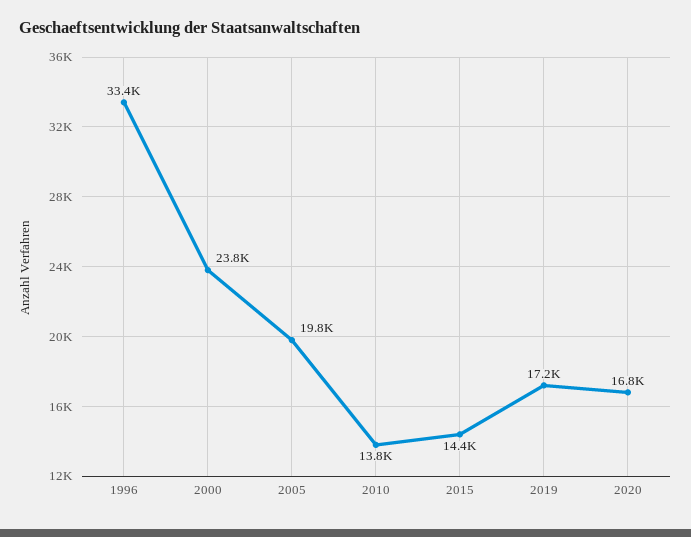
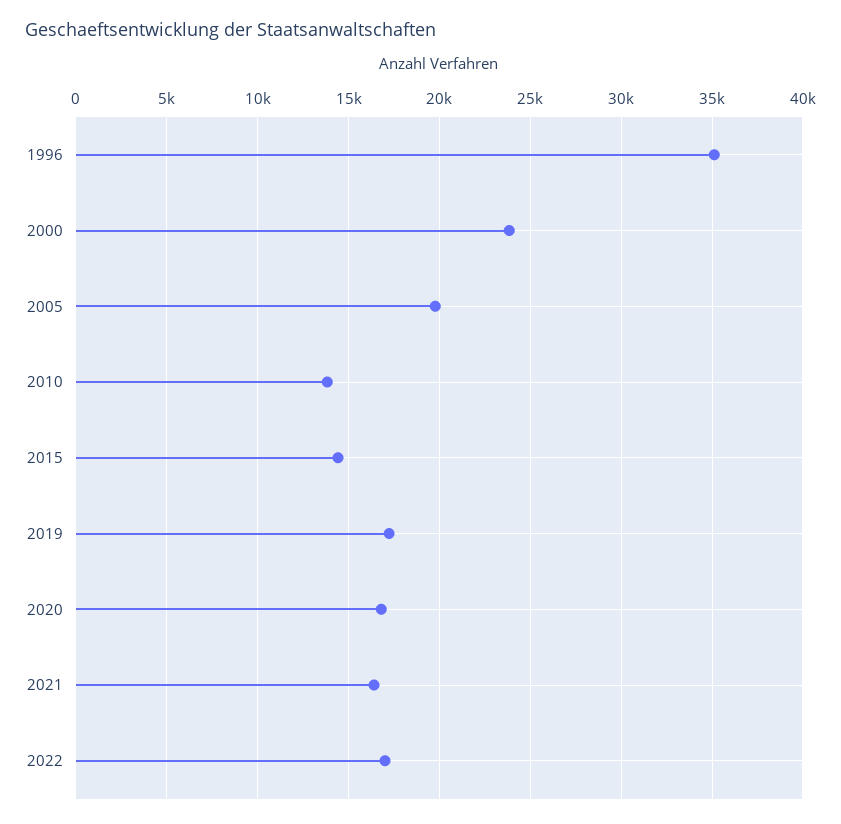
1996: 33400 -> 35000
2021: none -> 16500
2022: none -> 17000

